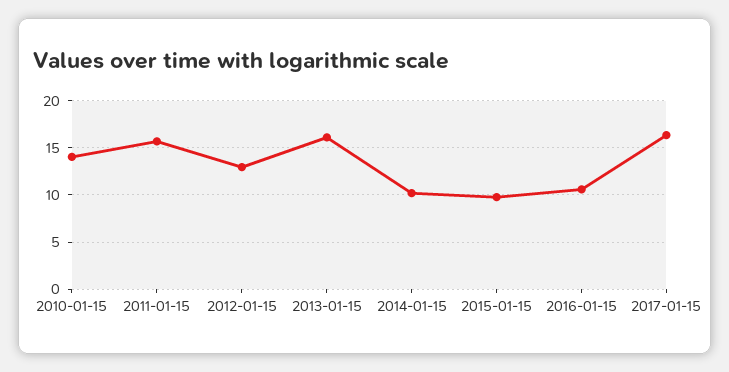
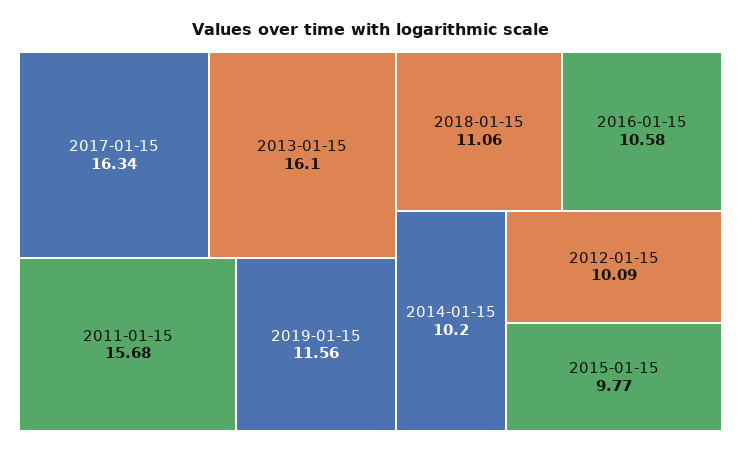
2010-01-15: 14 -> none
2012-01-15: 13 -> 10.09
2019-01-15: none -> 11.56
2018-01-15: none -> 11.06

